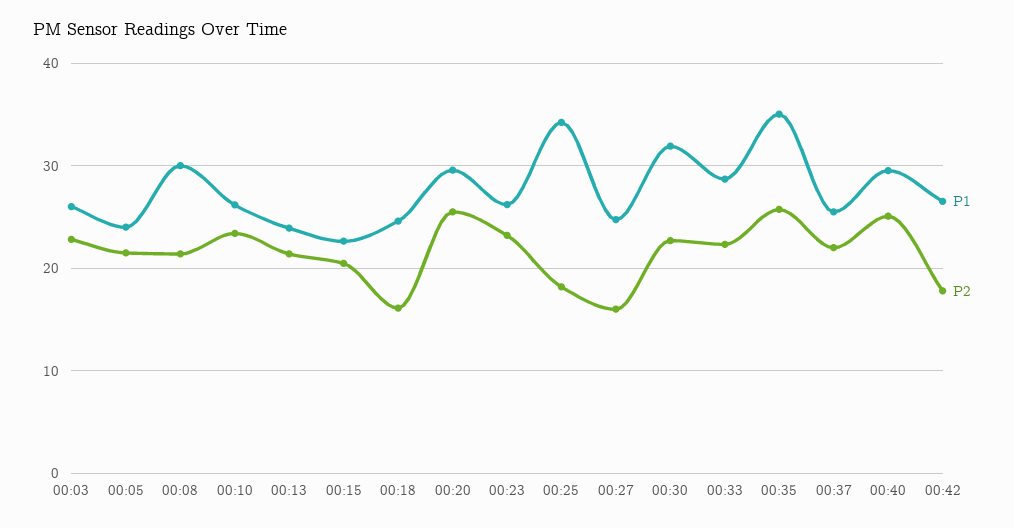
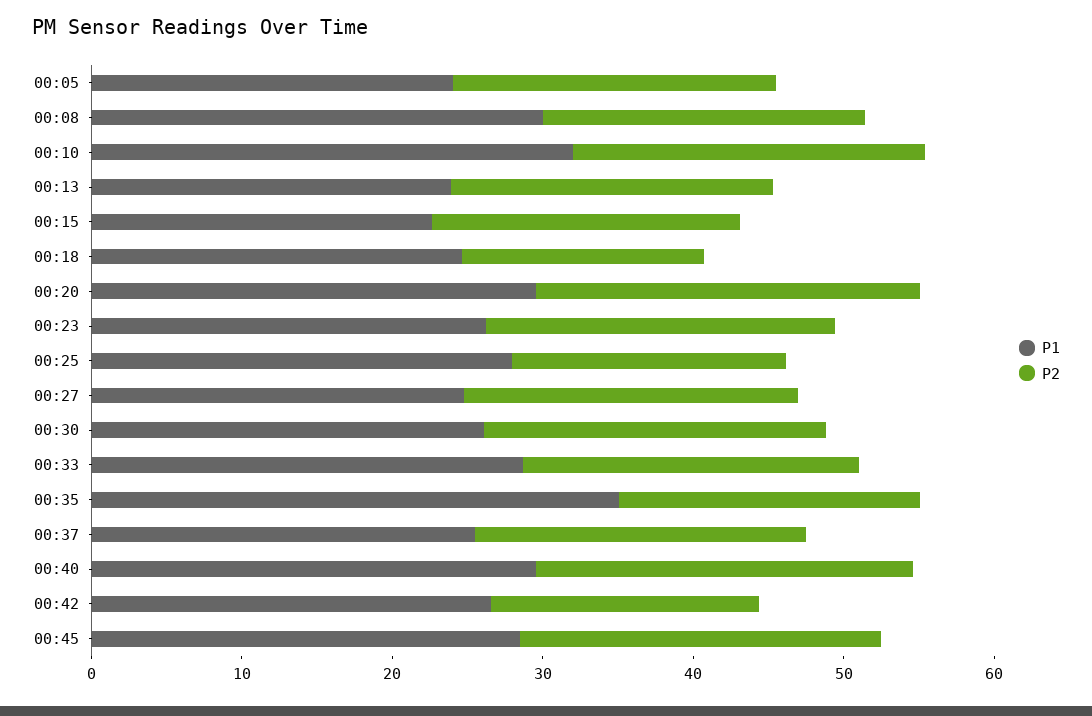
P1, 00:03: 26 -> none
P2, 00:03: 23 -> none
P1, 00:10: 26 -> 32
P1, 00:25: 34 -> 28
P2, 00:27: 16 -> 22
P1, 00:30: 32 -> 26
P2, 00:35: 26 -> 20
P1, 00:45: none -> 28
P2, 00:45: none -> 24

